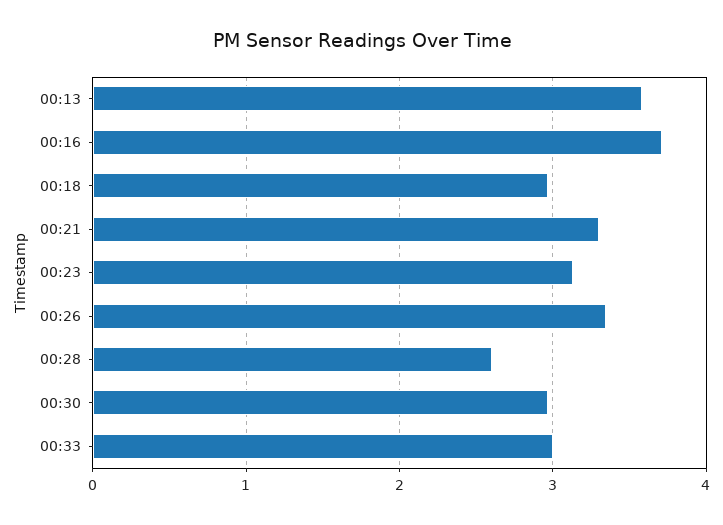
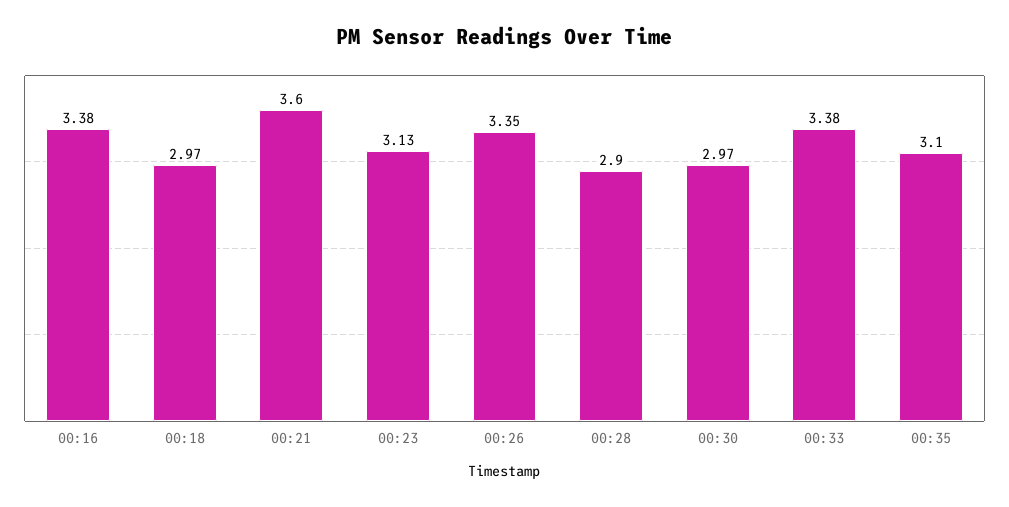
00:13: 3.6 -> none
00:16: 3.7 -> 3.38
00:21: 3.3 -> 3.6
00:28: 2.6 -> 2.9
00:33: 3 -> 3.38
00:35: none -> 3.1

